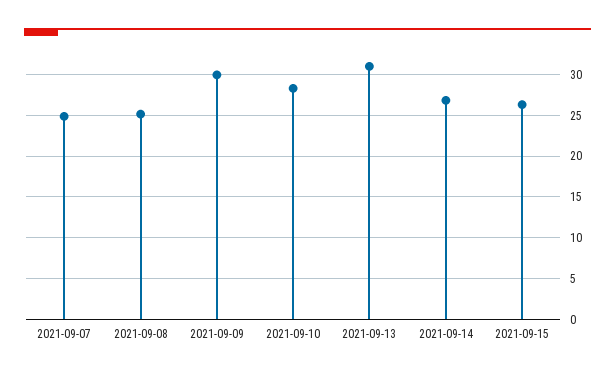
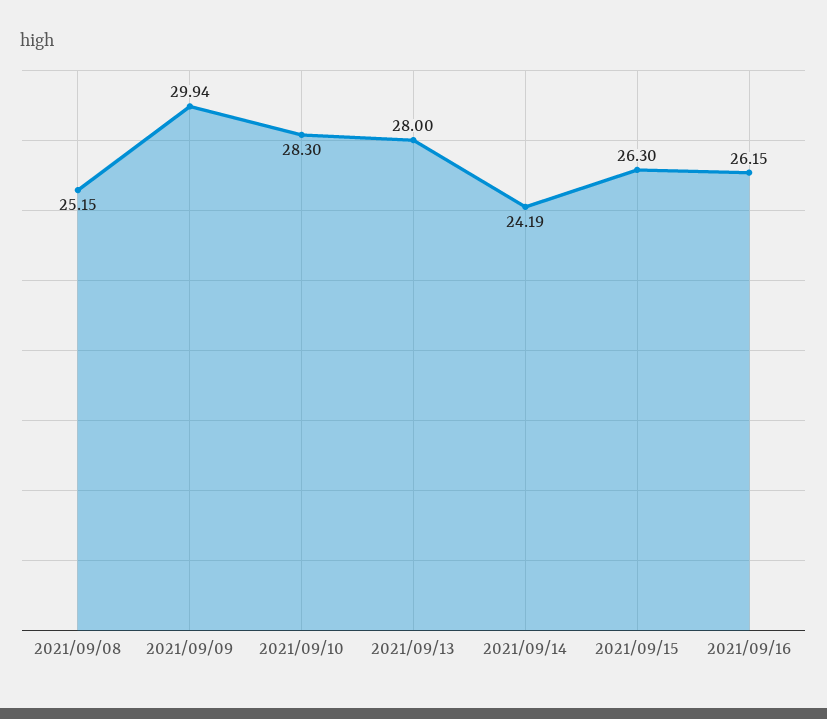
2021-09-07: 25 -> none
2021-09-13: 31 -> 28
2021-09-14: 27 -> 24.19
2021/09/16: none -> 26.15

